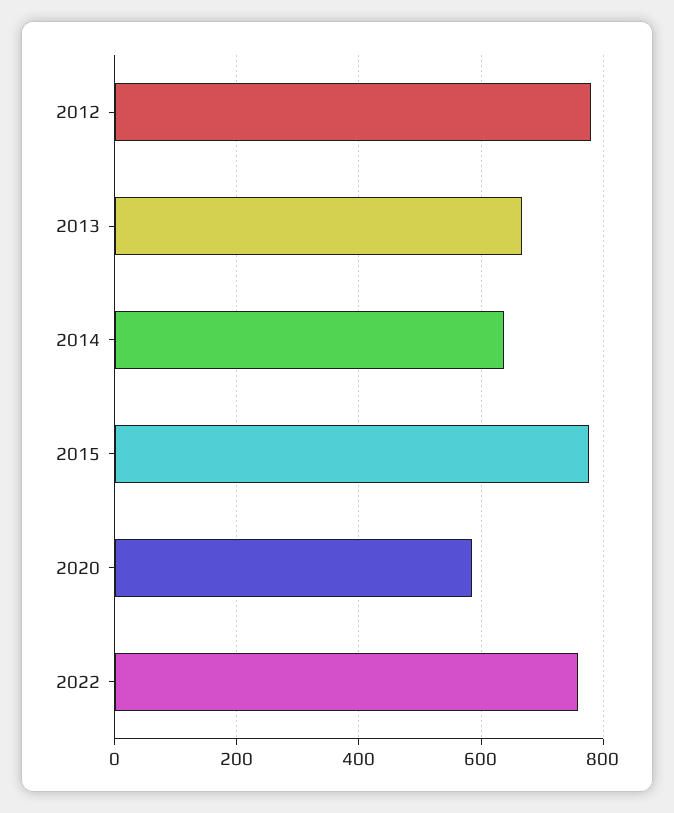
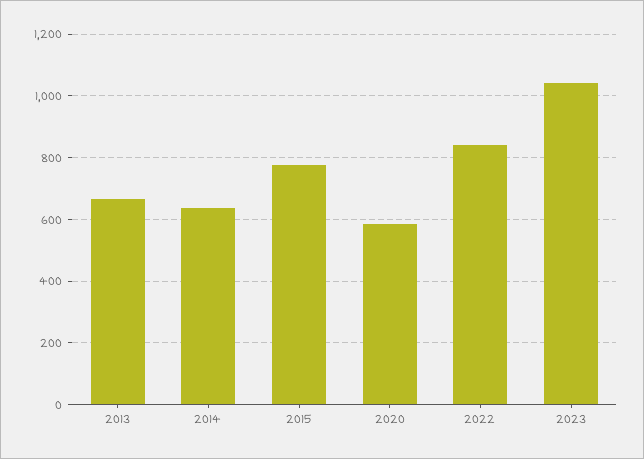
2012: 780 -> none
2022: 760 -> 840
2023: none -> 1040

